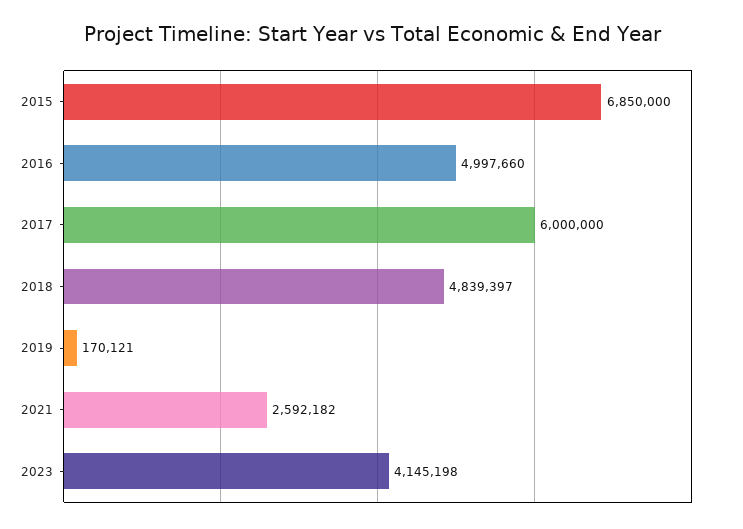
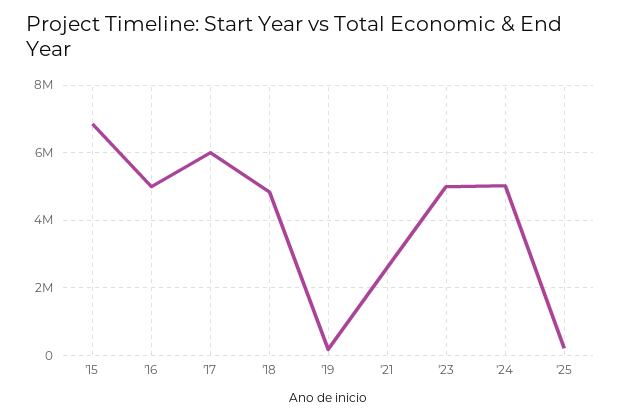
2023: 4145198 -> 5000000
'24: none -> 5000000
'25: none -> 200000

